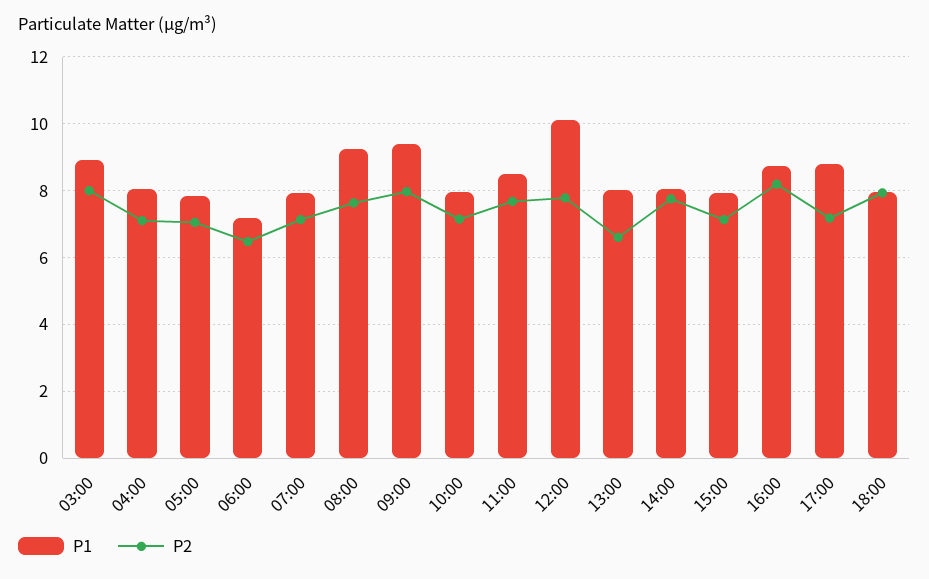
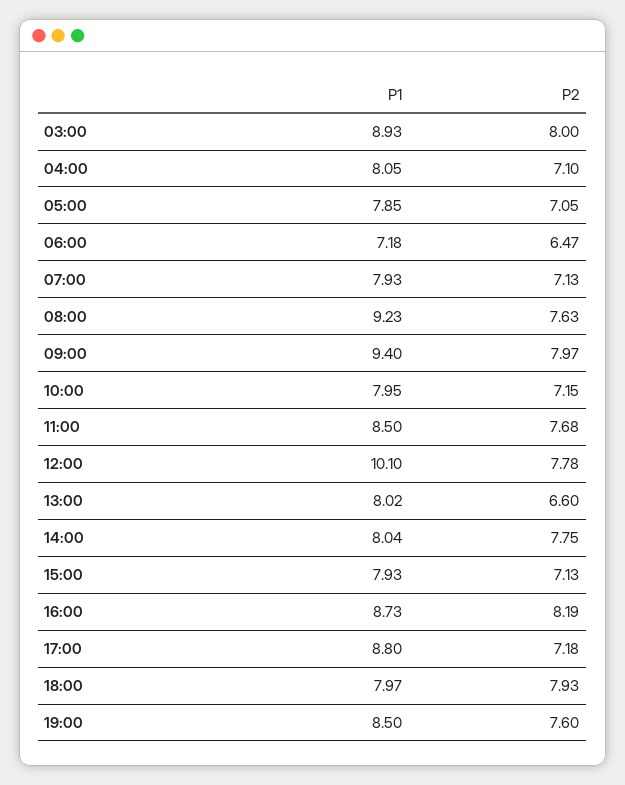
P1, 19:00: none -> 8.5
P2, 19:00: none -> 7.6

